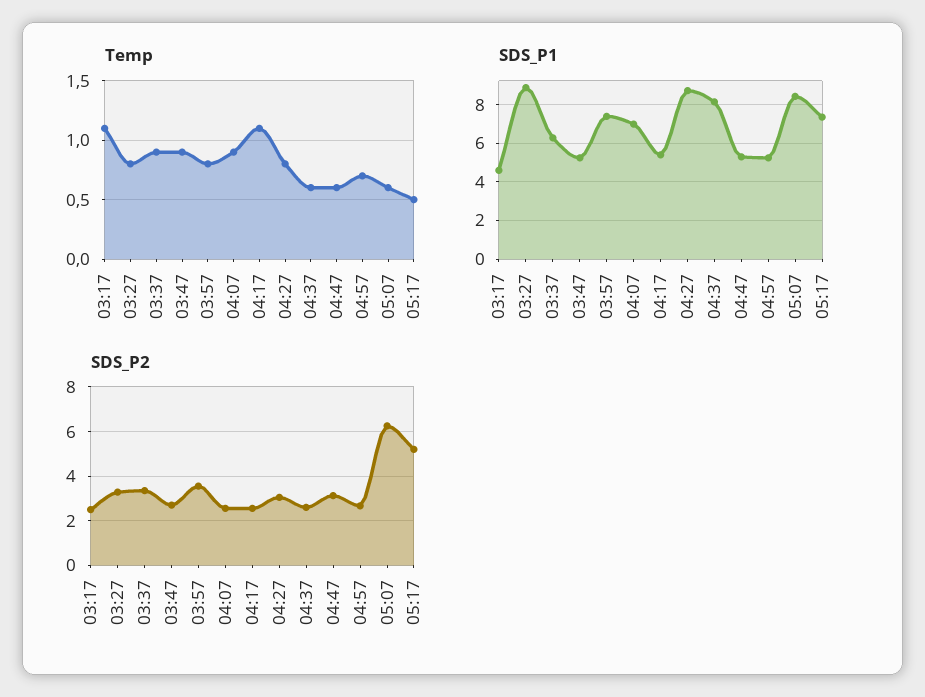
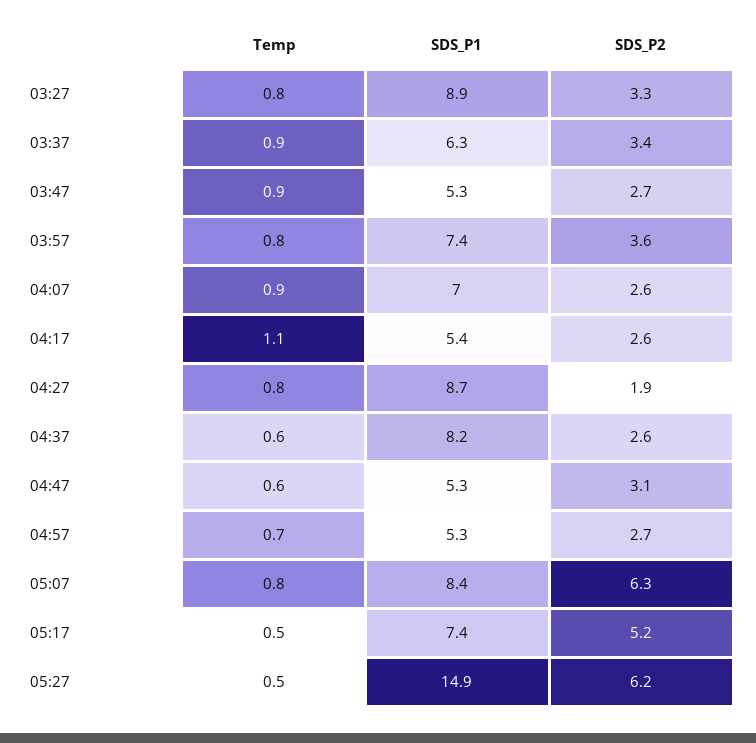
Temp, 03:17: 1.1 -> none
Temp, 05:07: 0.6 -> 0.8
SDS_P1, 03:17: 4.5 -> none
SDS_P2, 03:17: 2.5 -> none
SDS_P2, 04:27: 3 -> 1.9
Temp, 05:27: none -> 0.5
SDS_P1, 05:27: none -> 14.9
SDS_P2, 05:27: none -> 6.2

